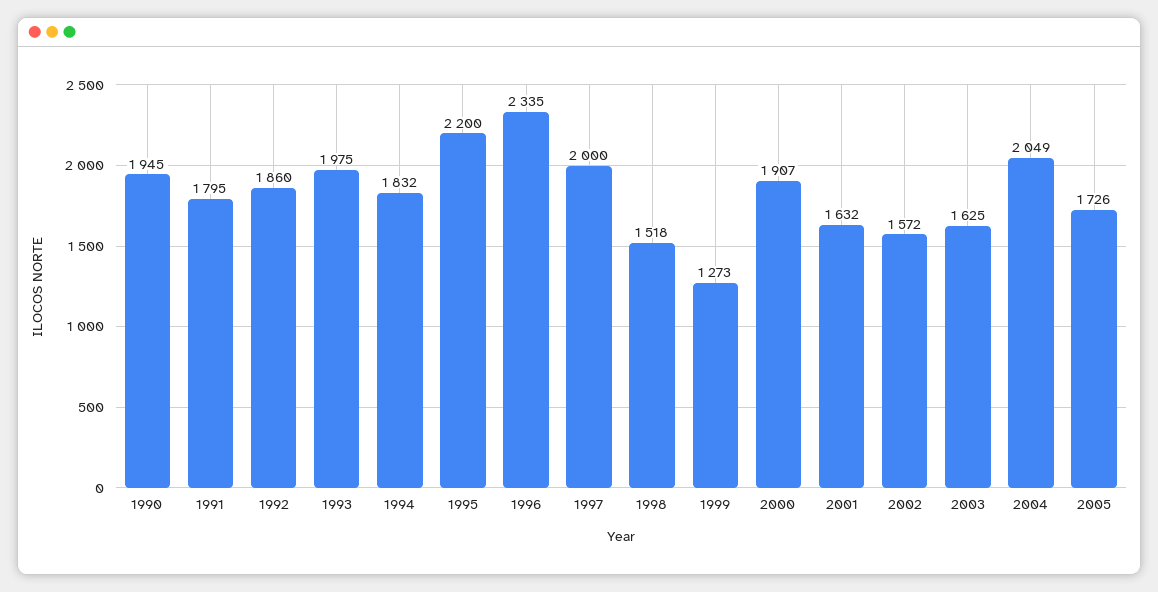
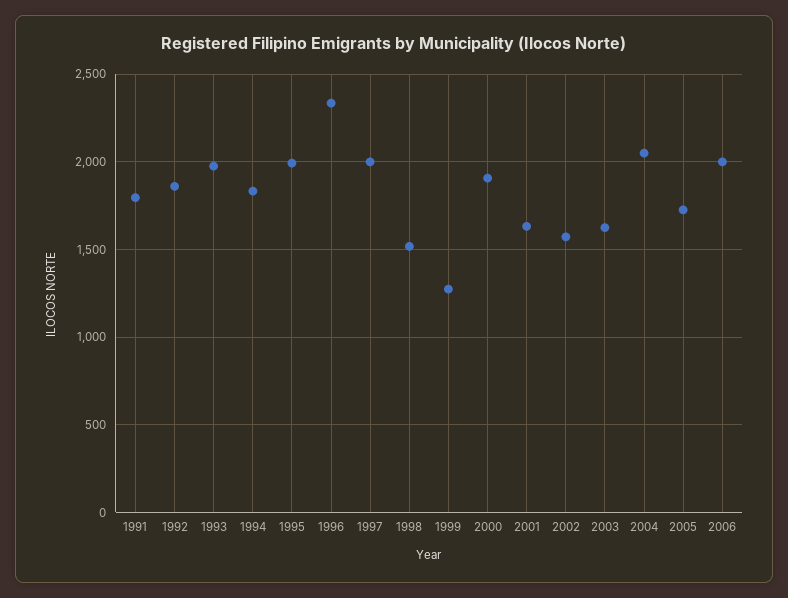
1990: 1945 -> none
1995: 2200 -> 2000
2006: none -> 2000

